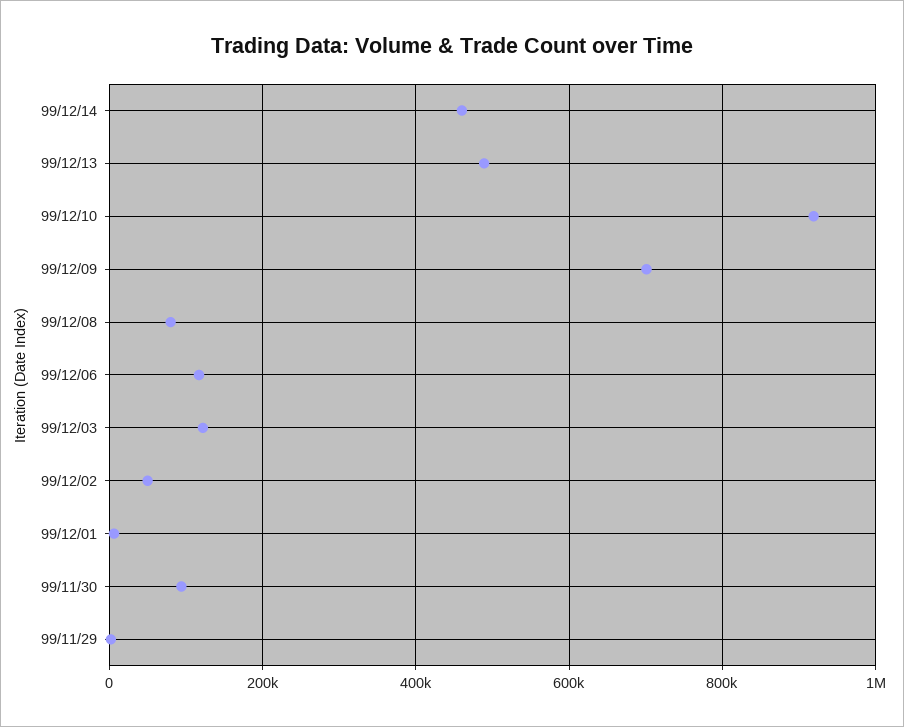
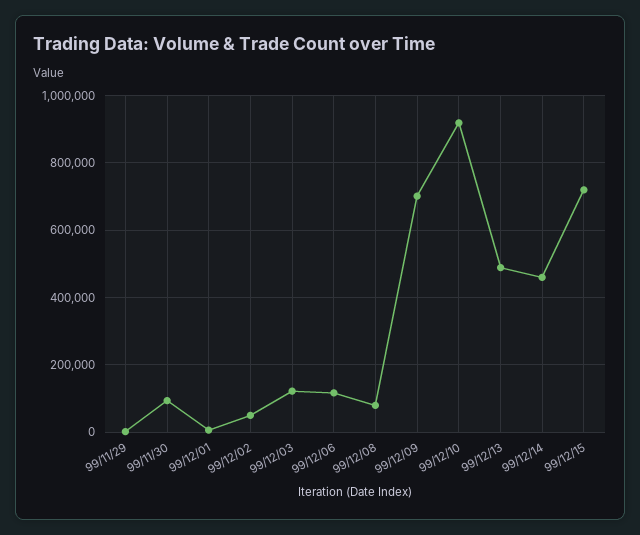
99/12/15: none -> 720000

